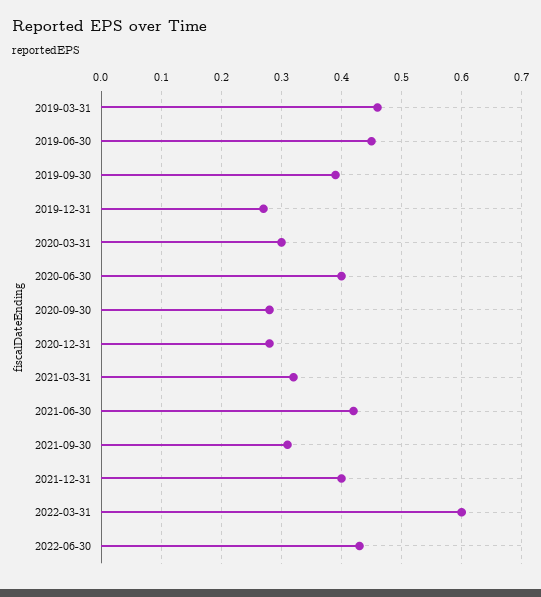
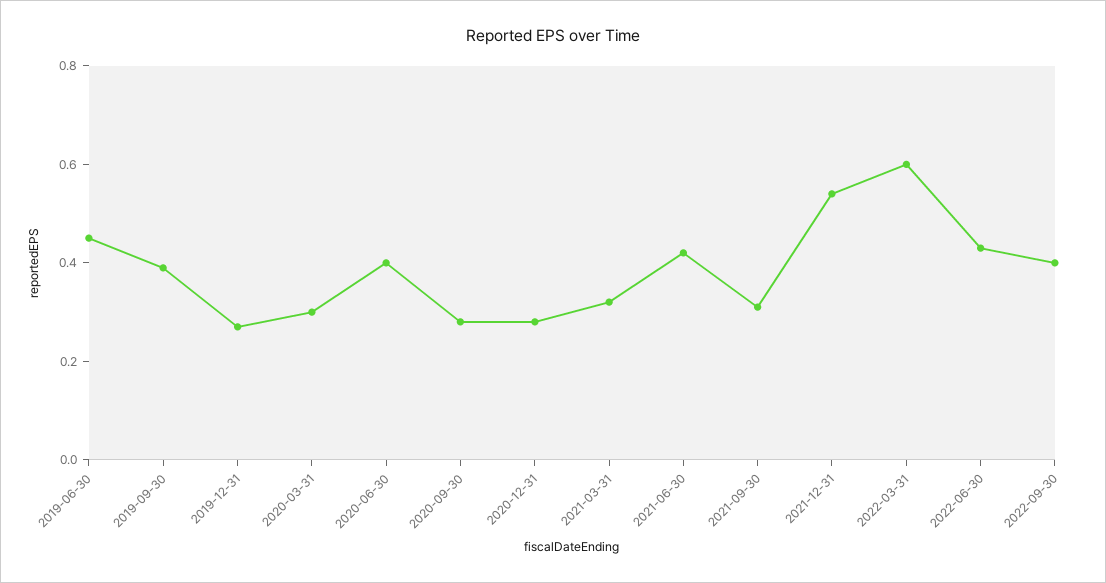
2019-03-31: 0.46 -> none
2021-12-31: 0.4 -> 0.55
2022-09-30: none -> 0.4

